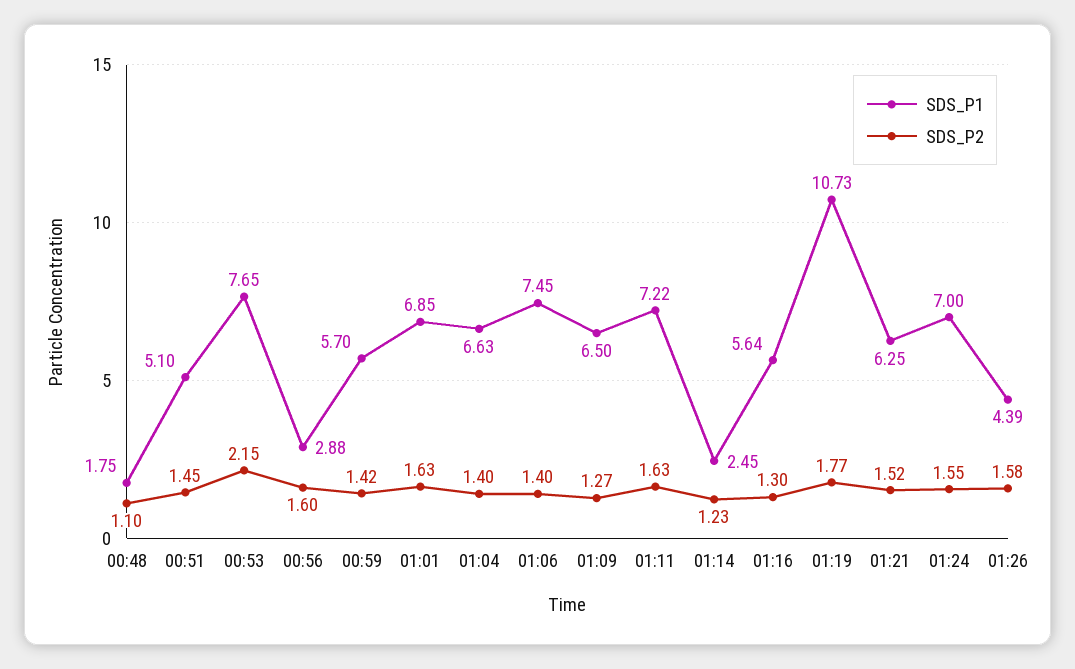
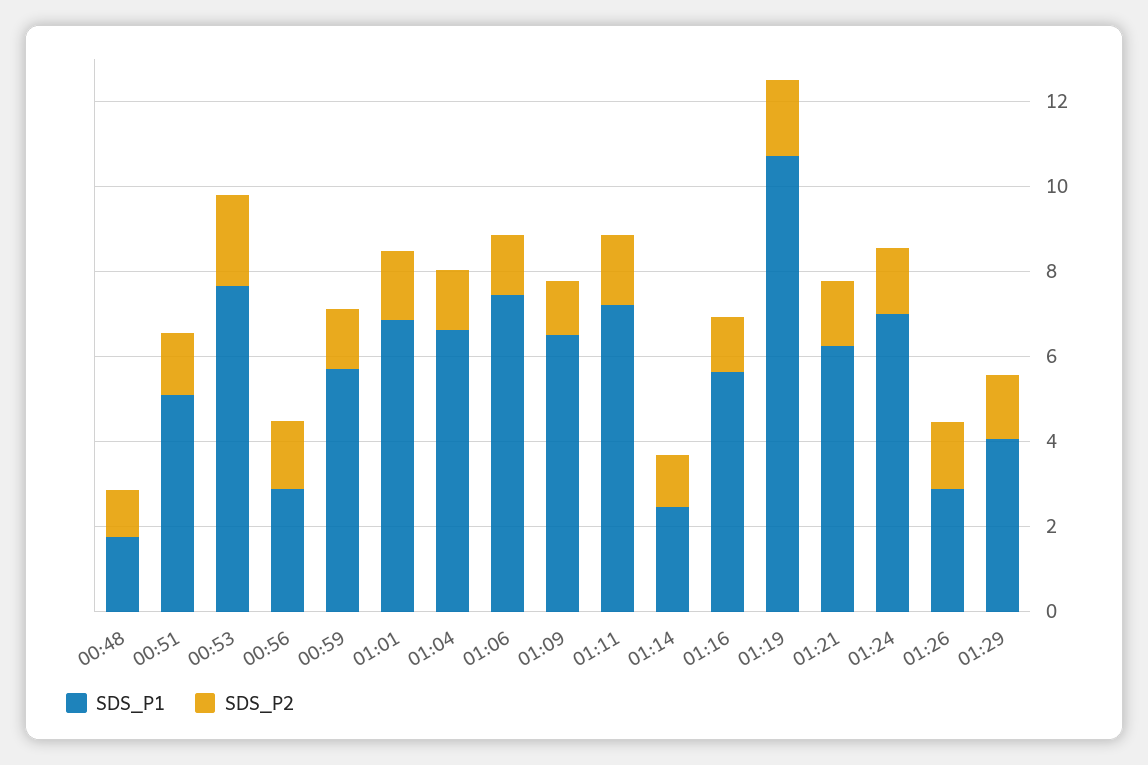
SDS_P1, 01:26: 4.39 -> 3
SDS_P1, 01:29: none -> 4
SDS_P2, 01:29: none -> 1.5

